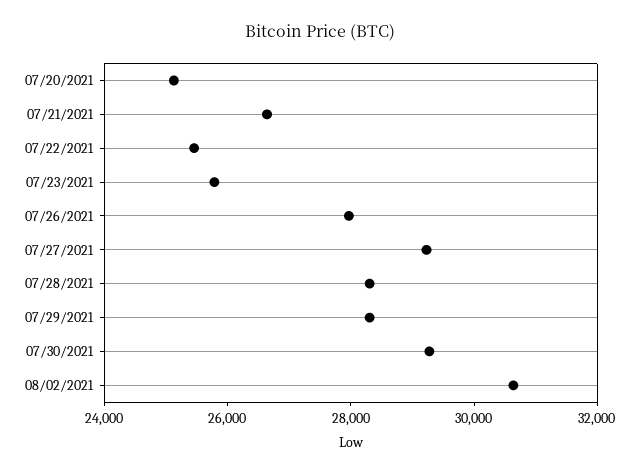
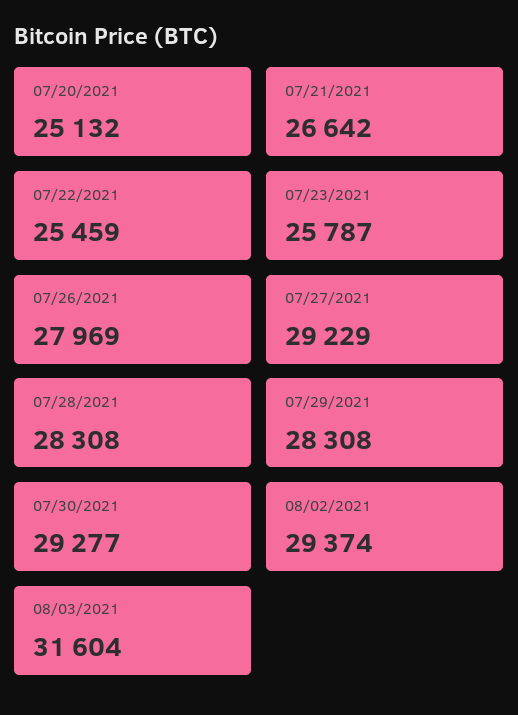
08/02/2021: 30500 -> 29374
08/03/2021: none -> 31604

